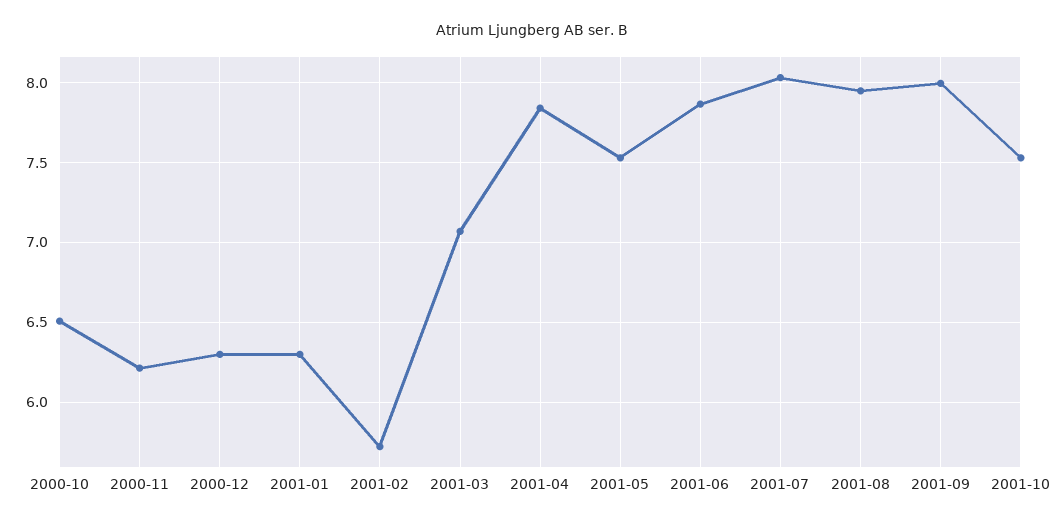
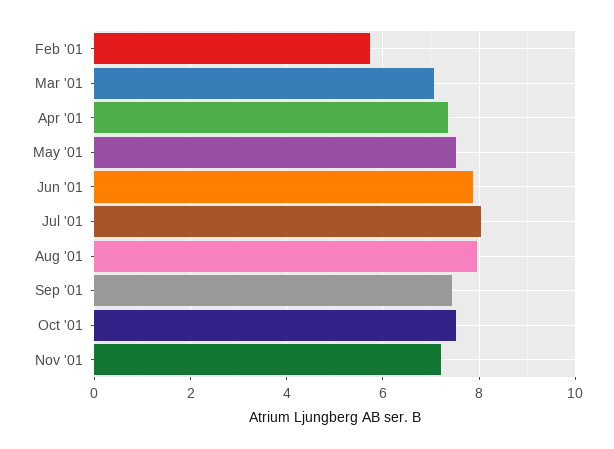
2000-10: 6.5 -> none
2000-11: 6.2 -> none
2000-12: 6.3 -> none
2001-01: 6.3 -> none
2001-04: 7.85 -> 7.4
2001-09: 8 -> 7.4
Nov '01: none -> 7.2

